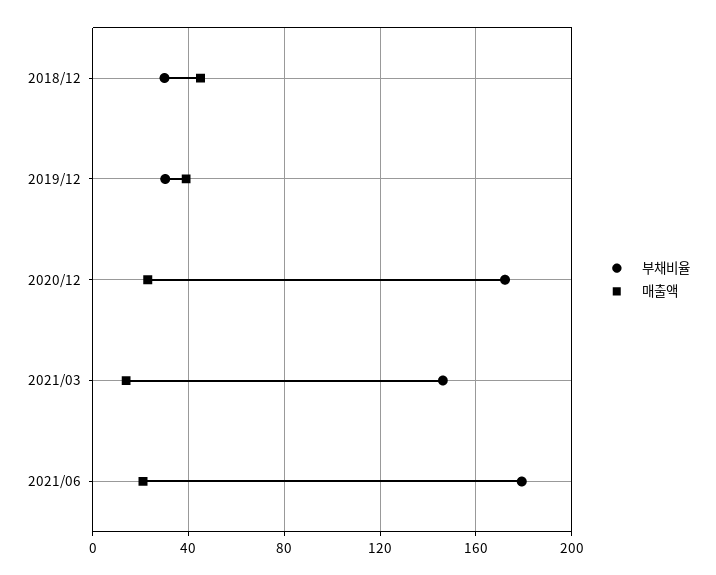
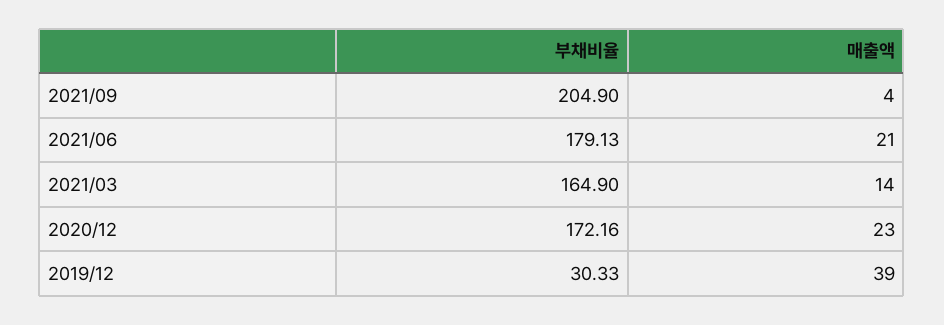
부채비율, 2018/12: 30 -> none
매출액, 2018/12: 45 -> none
부채비율, 2021/03: 145 -> 164.9
부채비율, 2021/09: none -> 204.9
매출액, 2021/09: none -> 4

